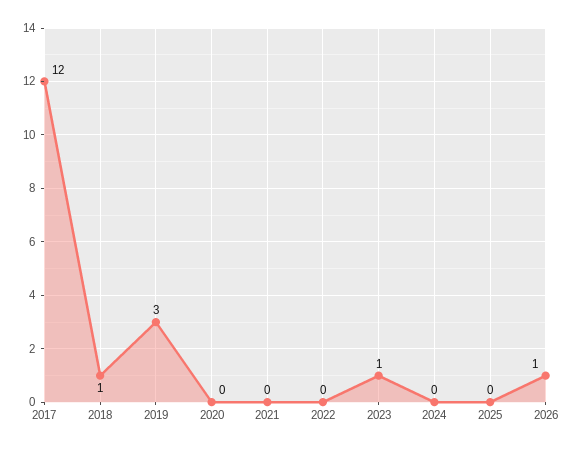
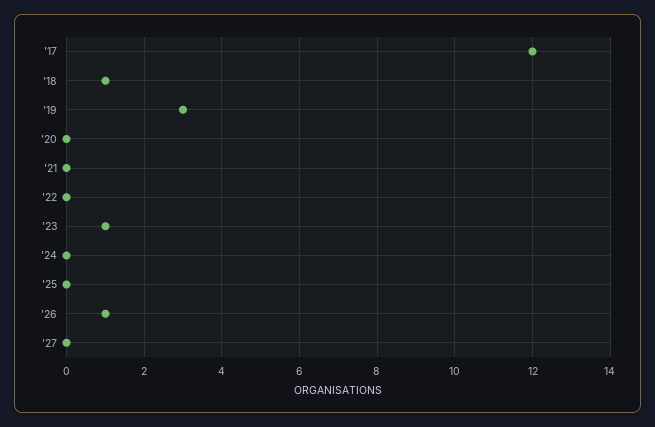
'27: none -> 0

